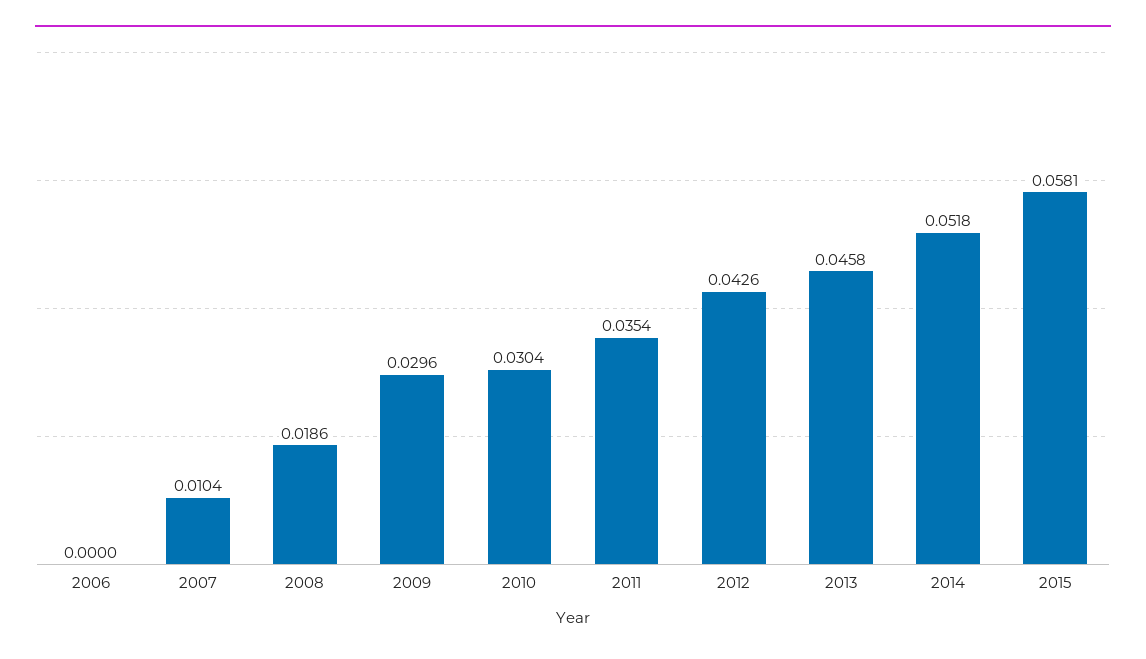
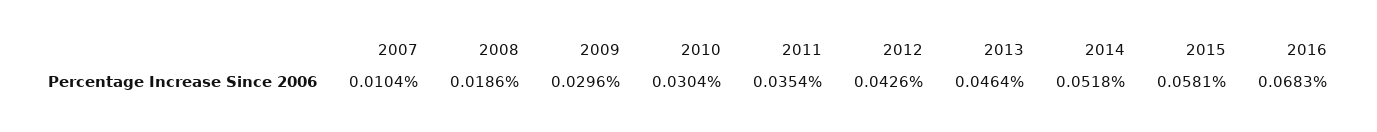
2006: 0 -> none
2013: 0.0458 -> 0.0464
2016: none -> 0.0683

